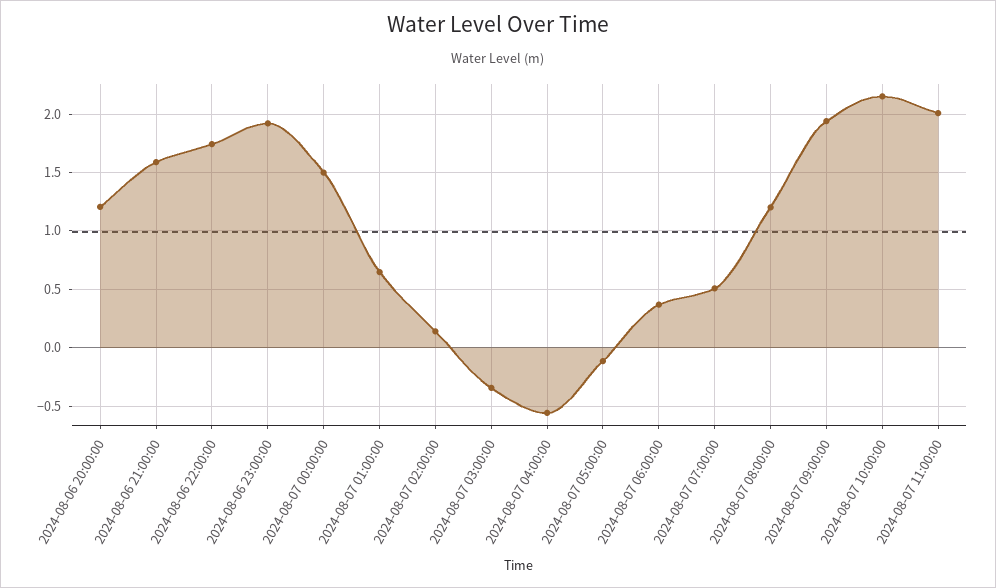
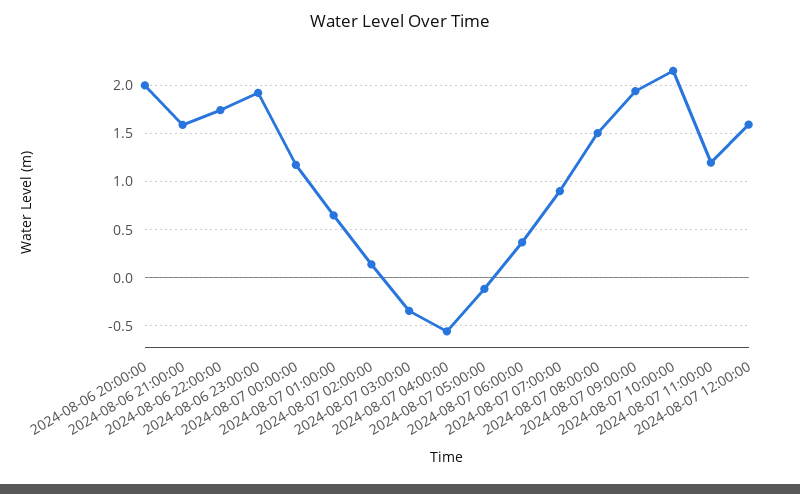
2024-08-06 20:00:00: 1.2 -> 2
2024-08-07 00:00:00: 1.5 -> 1.2
2024-08-07 07:00:00: 0.5 -> 0.9
2024-08-07 08:00:00: 1.2 -> 1.5
2024-08-07 11:00:00: 2 -> 1.2
2024-08-07 12:00:00: none -> 1.6

